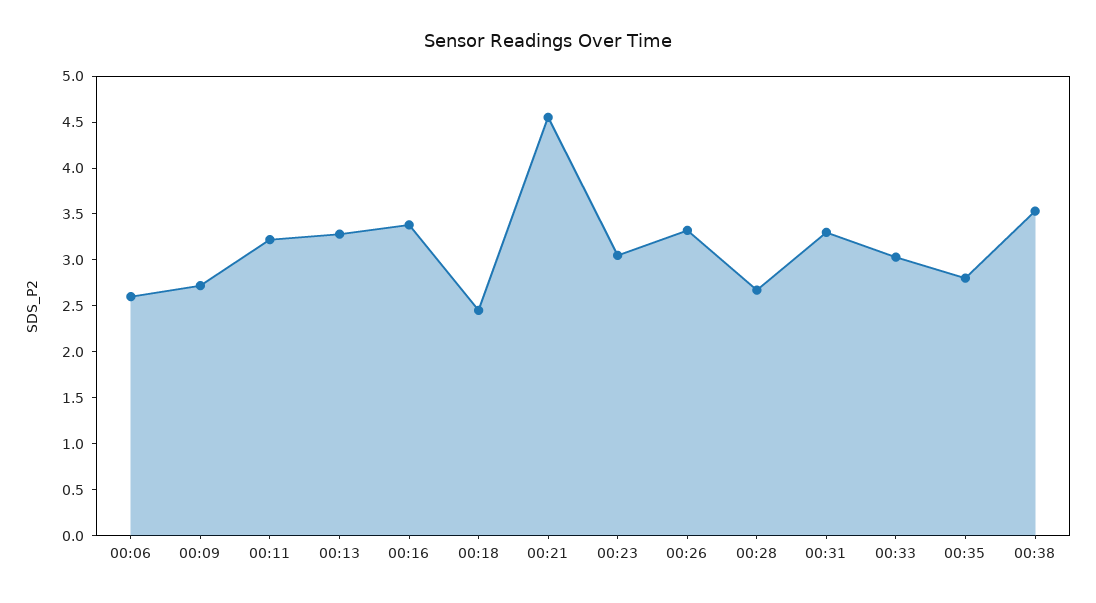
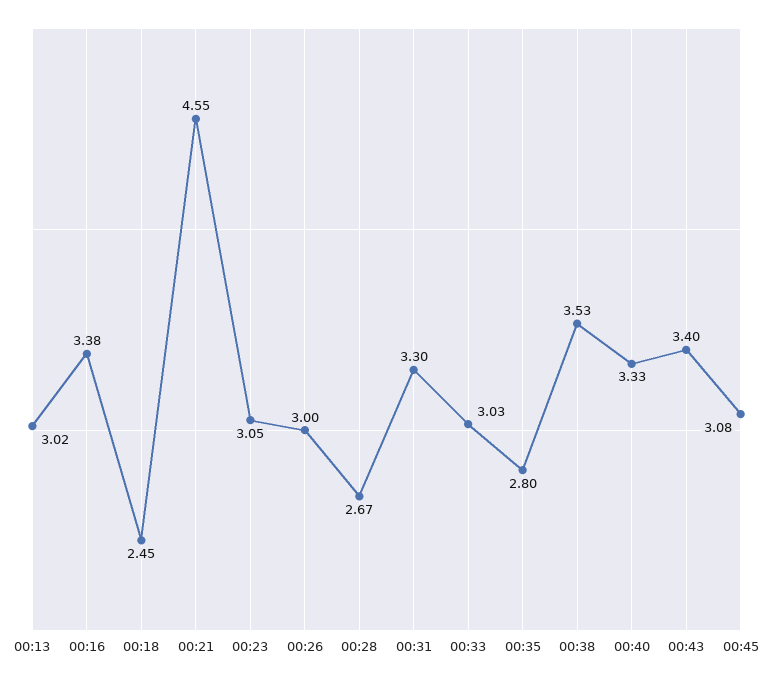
00:06: 2.6 -> none
00:09: 2.7 -> none
00:11: 3.2 -> none
00:13: 3.3 -> 3.02
00:26: 3.3 -> 3
00:40: none -> 3.33
00:43: none -> 3.4
00:45: none -> 3.08

